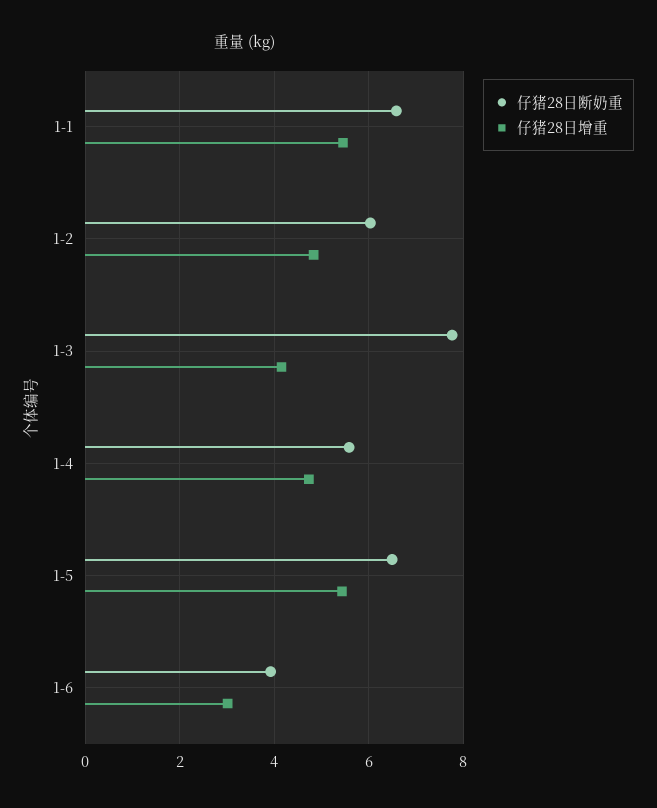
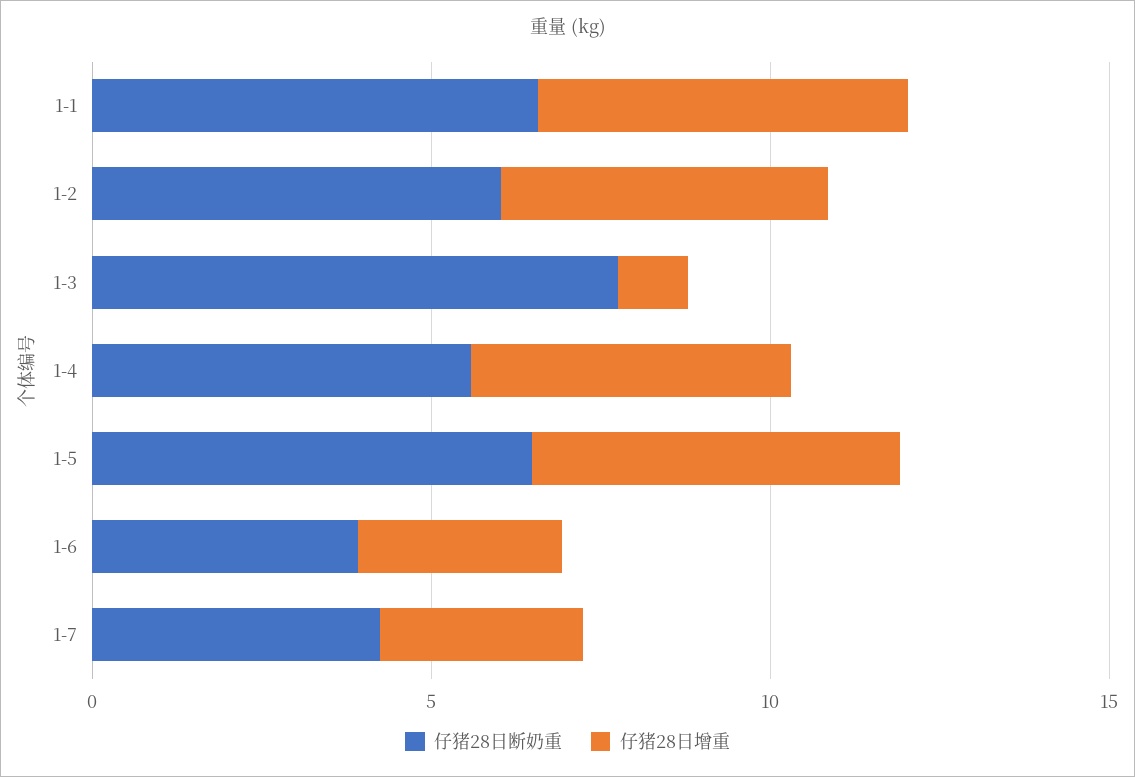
仔猪28日增重, 1-3: 4.2 -> 1
仔猪28日断奶重, 1-7: none -> 4
仔猪28日增重, 1-7: none -> 3

